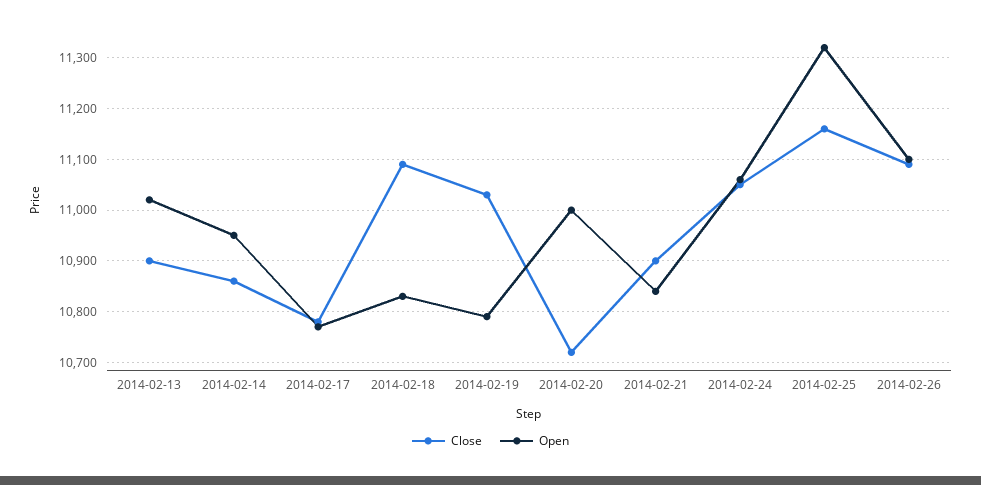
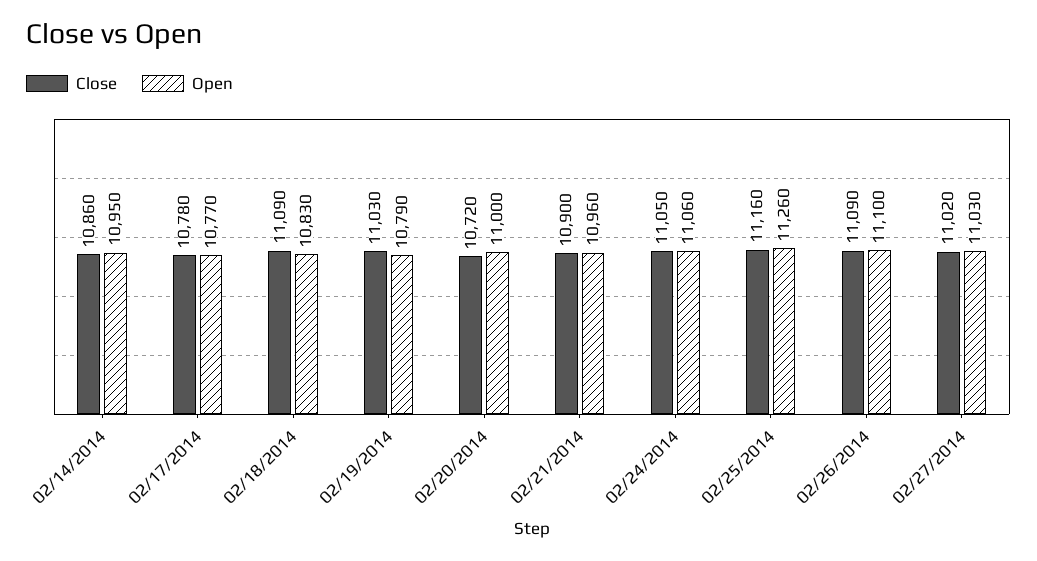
Close, 2014-02-13: 10900 -> none
Open, 2014-02-13: 11020 -> none
Open, 2014-02-21: 10840 -> 10960
Open, 2014-02-25: 11320 -> 11260
Close, 02/27/2014: none -> 11020
Open, 02/27/2014: none -> 11030

